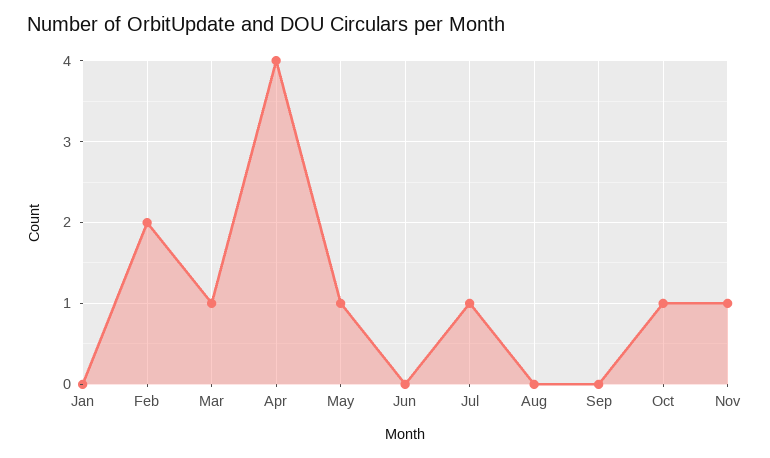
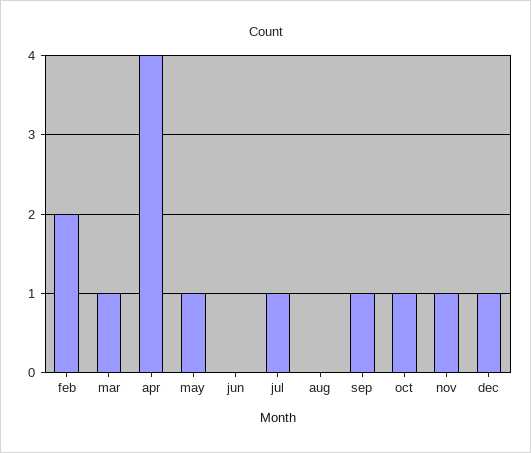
Jan: 0 -> none
Sep: 0 -> 1
dec: none -> 1

